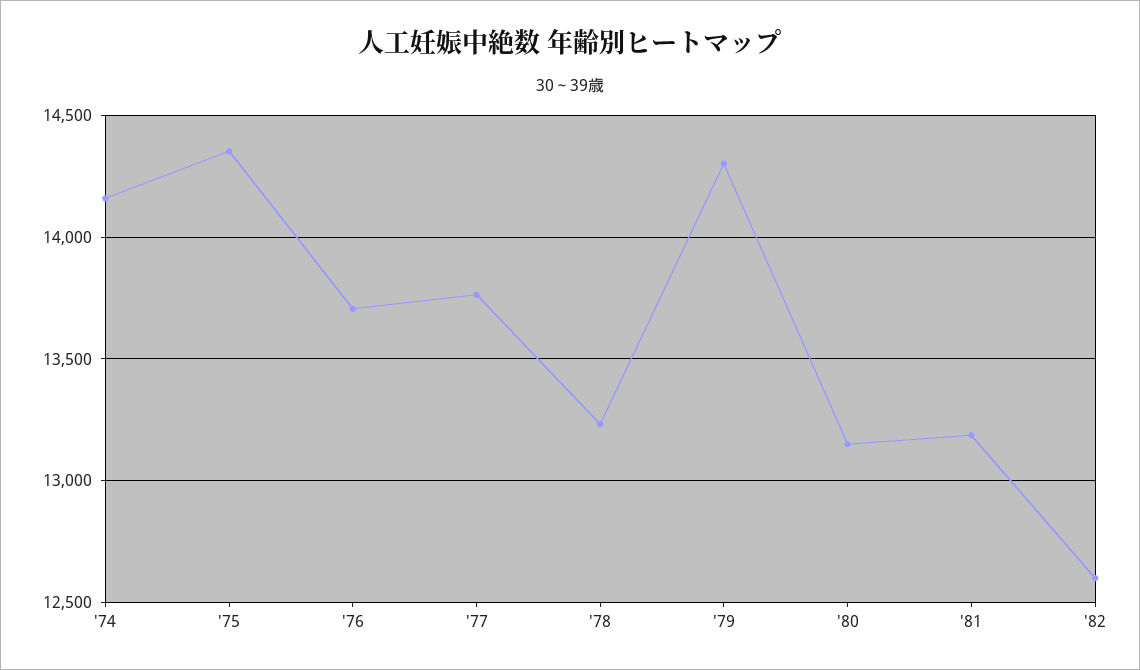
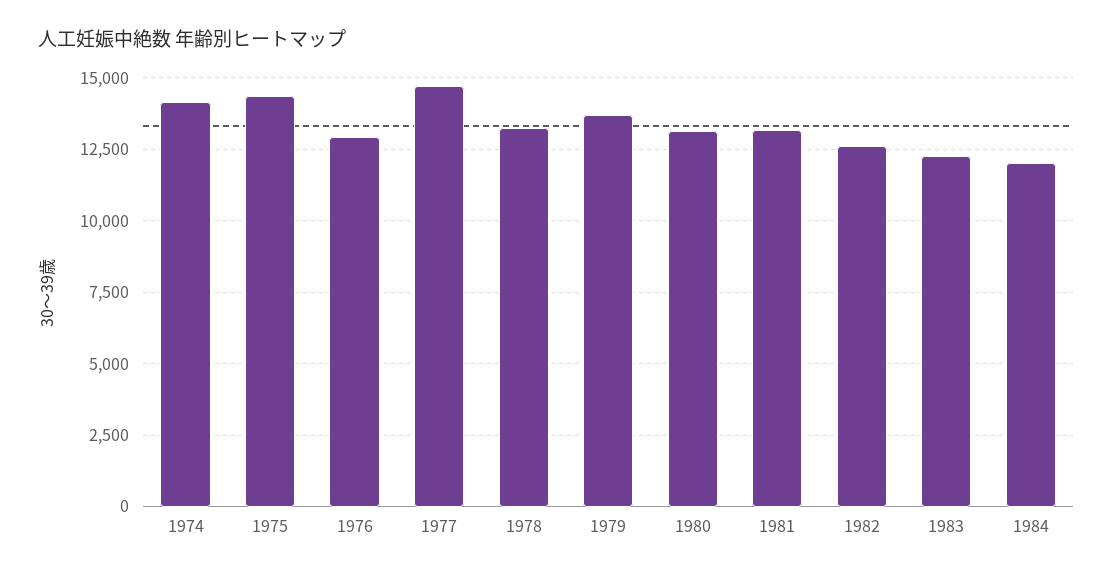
'76: 13700 -> 13000
'77: 13750 -> 14750
'79: 14300 -> 13750
1983: none -> 12250
1984: none -> 12000

